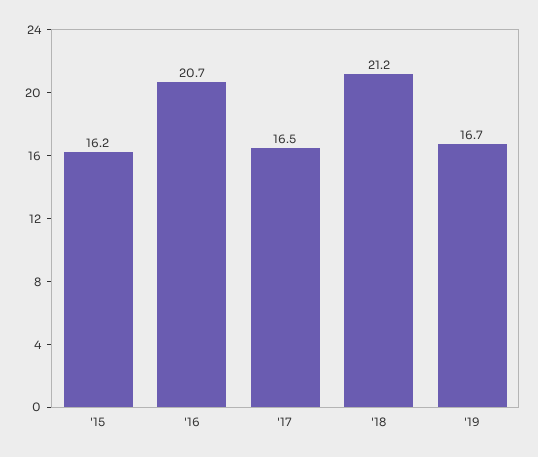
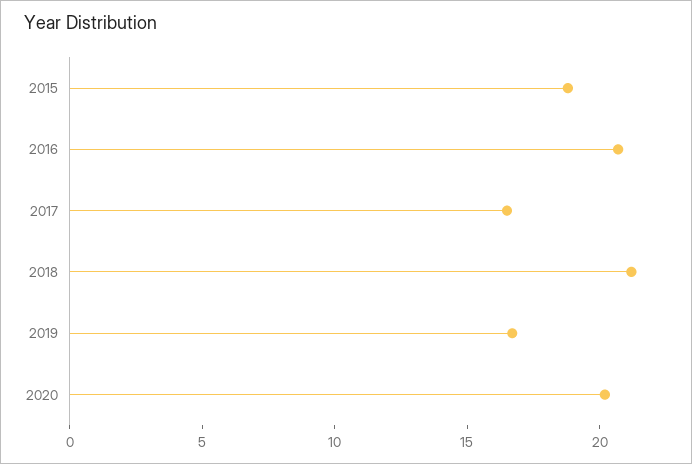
'15: 16.2 -> 19
2020: none -> 20

